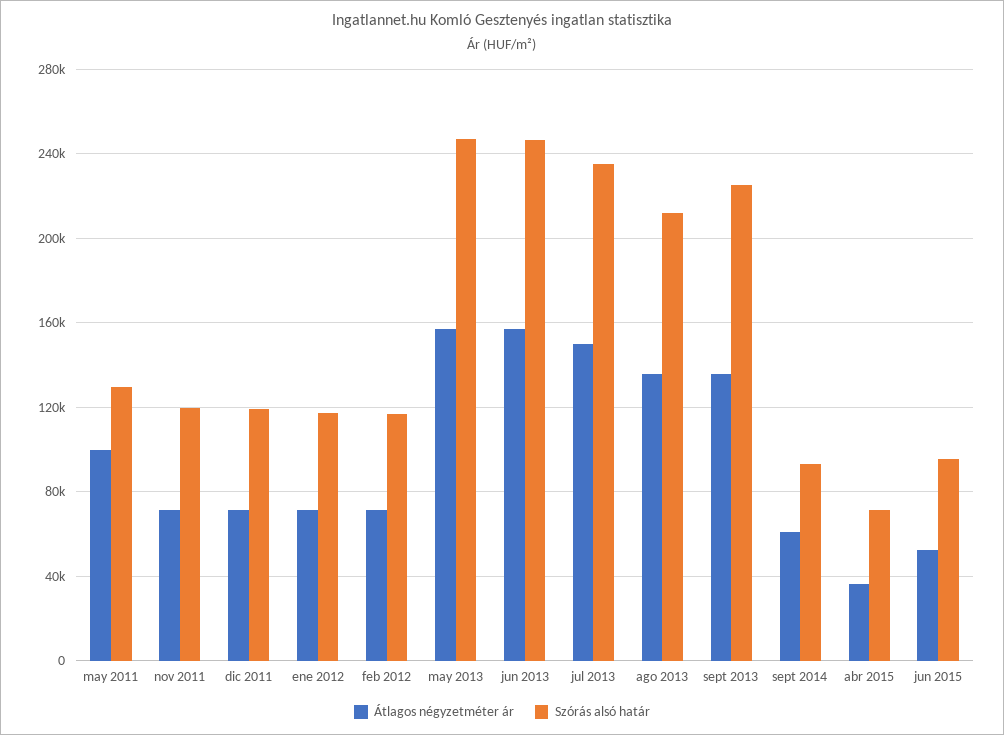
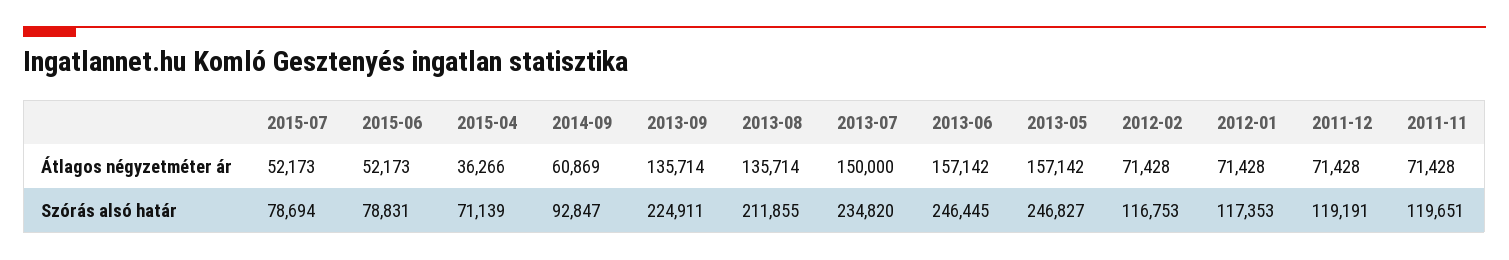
Átlagos négyzetméter ár, may 2011: 100000 -> none
Szórás alsó határ, may 2011: 130000 -> none
Szórás alsó határ, jun 2015: 95000 -> 78831
Átlagos négyzetméter ár, 2015-07: none -> 52173
Szórás alsó határ, 2015-07: none -> 78694

